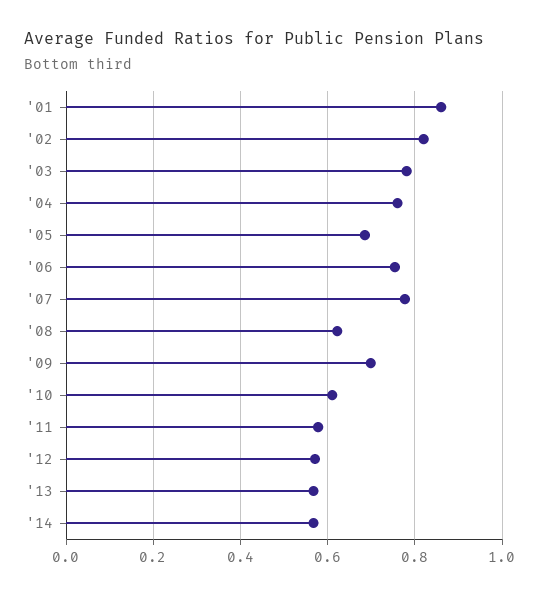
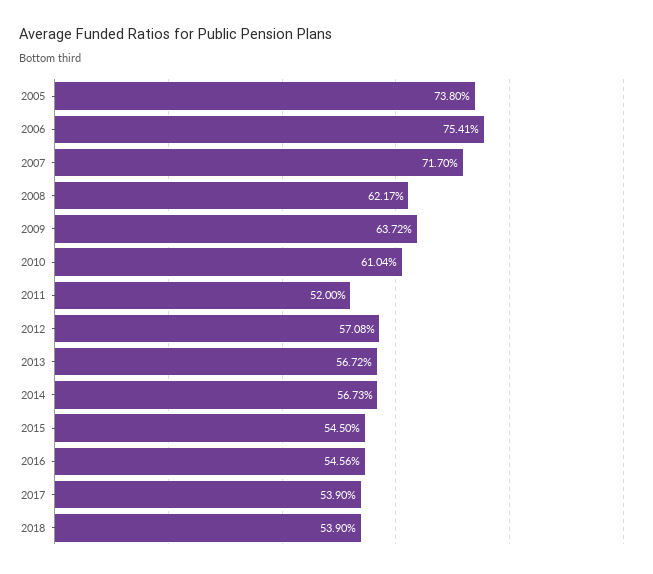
'01: 0.86 -> none
'02: 0.82 -> none
'03: 0.78 -> none
'04: 0.76 -> none
'05: 0.68 -> 0.738
'07: 0.78 -> 0.717
'09: 0.7 -> 0.6372
'11: 0.58 -> 0.52
2015: none -> 0.545
2016: none -> 0.5456
2017: none -> 0.539
2018: none -> 0.539

